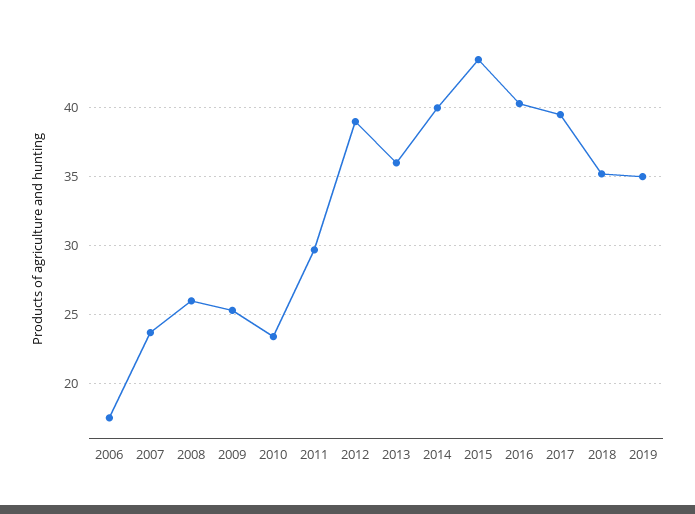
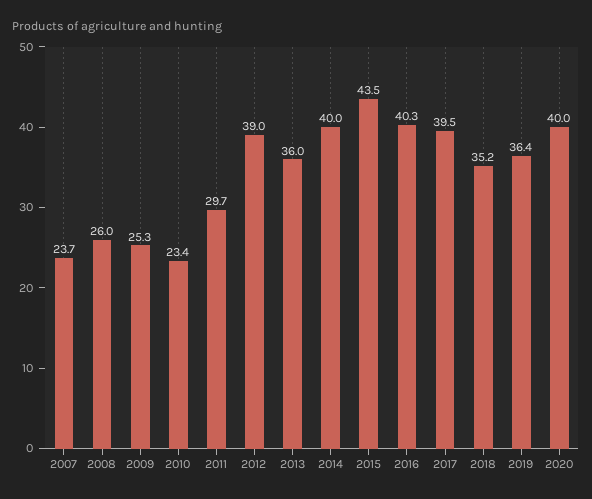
2006: 17.5 -> none
2019: 35 -> 36.4
2020: none -> 40

